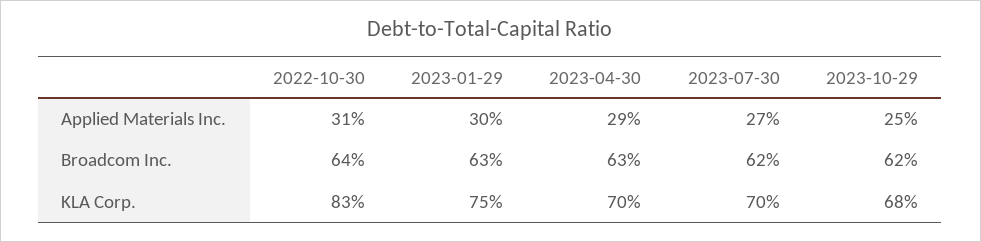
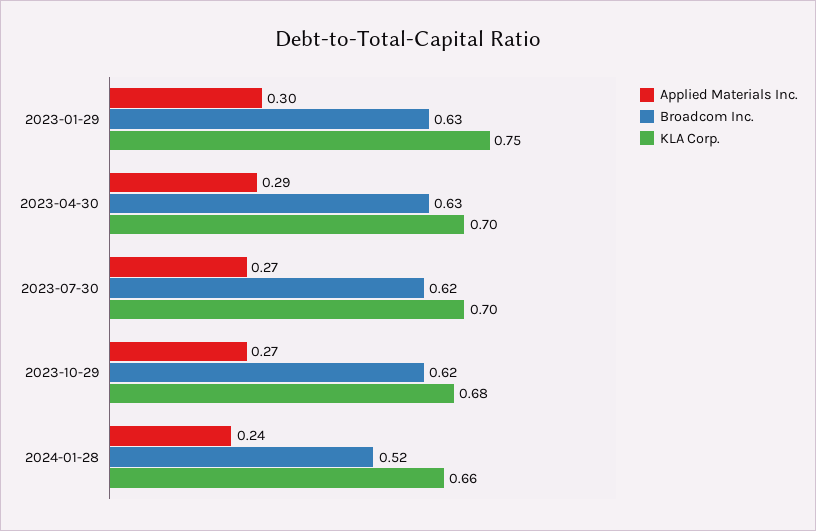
Applied Materials Inc., 2022-10-30: 0.31 -> none
Applied Materials Inc., 2023-10-29: 0.25 -> 0.27
Broadcom Inc., 2022-10-30: 0.64 -> none
KLA Corp., 2022-10-30: 0.83 -> none
Applied Materials Inc., 2024-01-28: none -> 0.24
Broadcom Inc., 2024-01-28: none -> 0.52
KLA Corp., 2024-01-28: none -> 0.66

